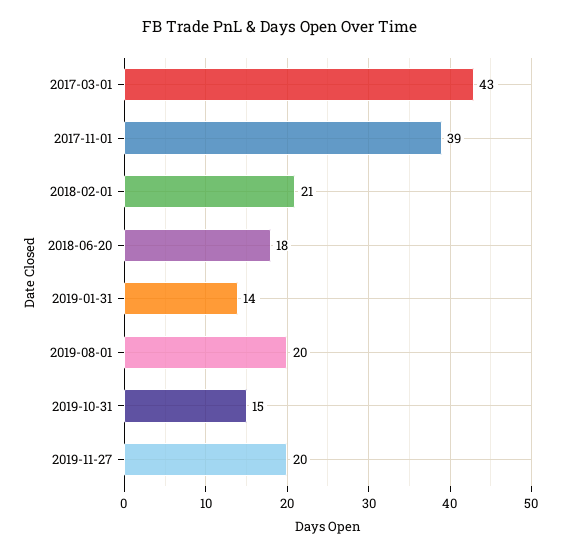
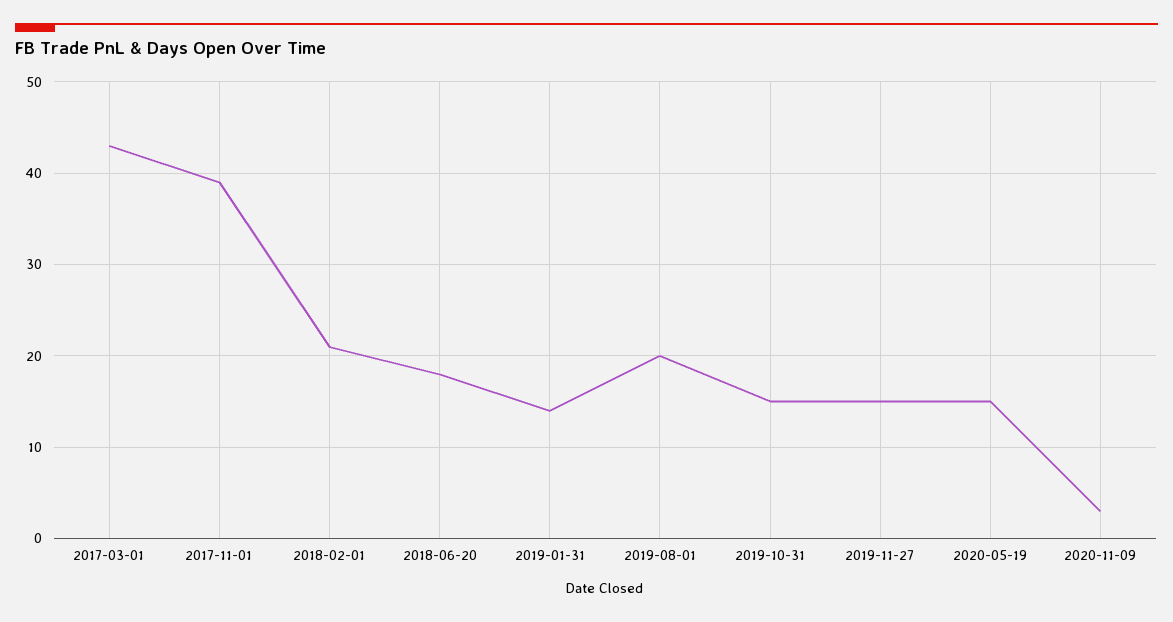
2019-11-27: 20 -> 15
2020-05-19: none -> 15
2020-11-09: none -> 3

